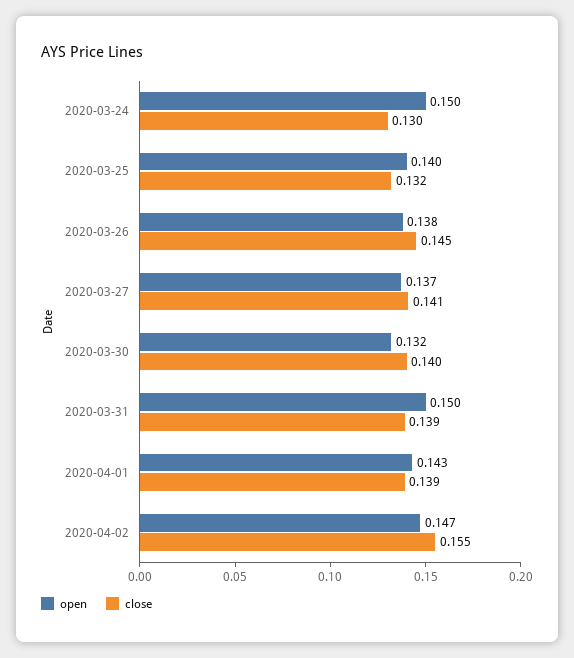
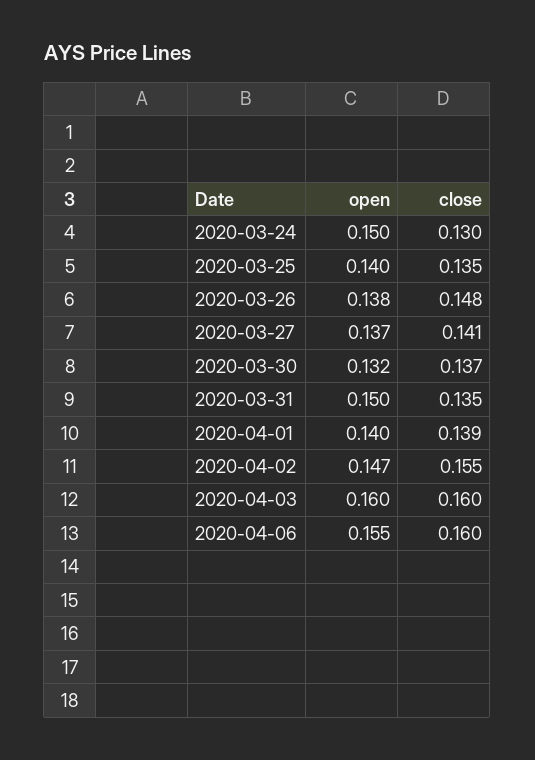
close, 2020-03-25: 0.132 -> 0.135
close, 2020-03-26: 0.145 -> 0.148
close, 2020-03-30: 0.14 -> 0.137
close, 2020-03-31: 0.139 -> 0.135
open, 2020-04-01: 0.143 -> 0.14
open, 2020-04-03: none -> 0.16
close, 2020-04-03: none -> 0.16
open, 2020-04-06: none -> 0.155
close, 2020-04-06: none -> 0.16

